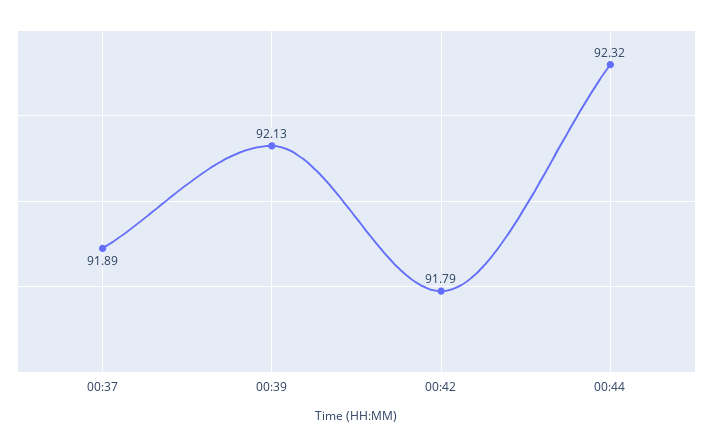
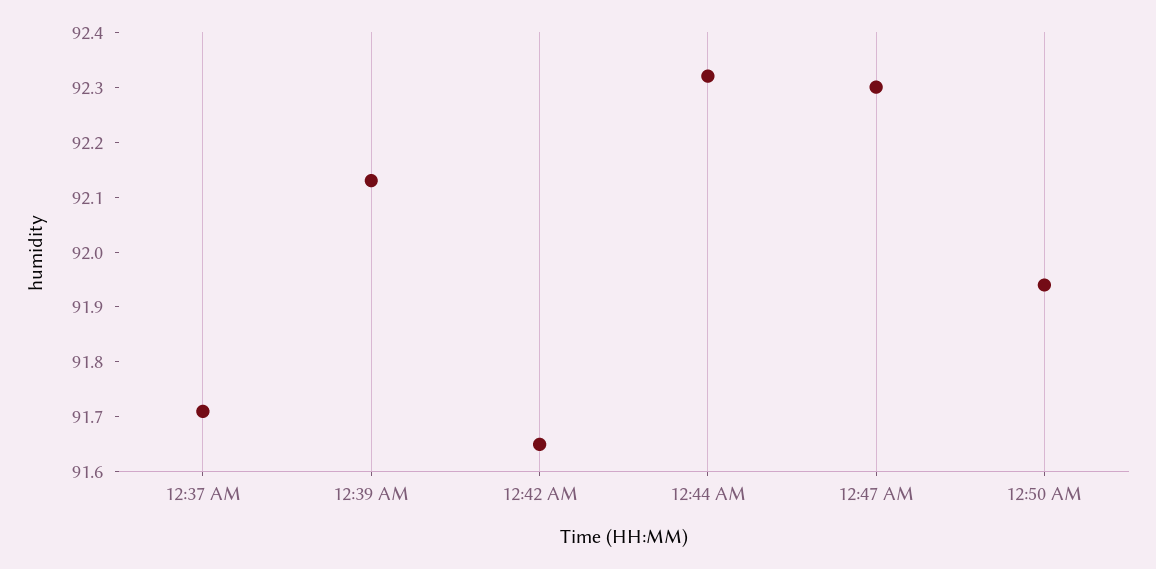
00:37: 91.89 -> 91.7
00:42: 91.79 -> 91.65
12:47 AM: none -> 92.3
12:50 AM: none -> 91.95

